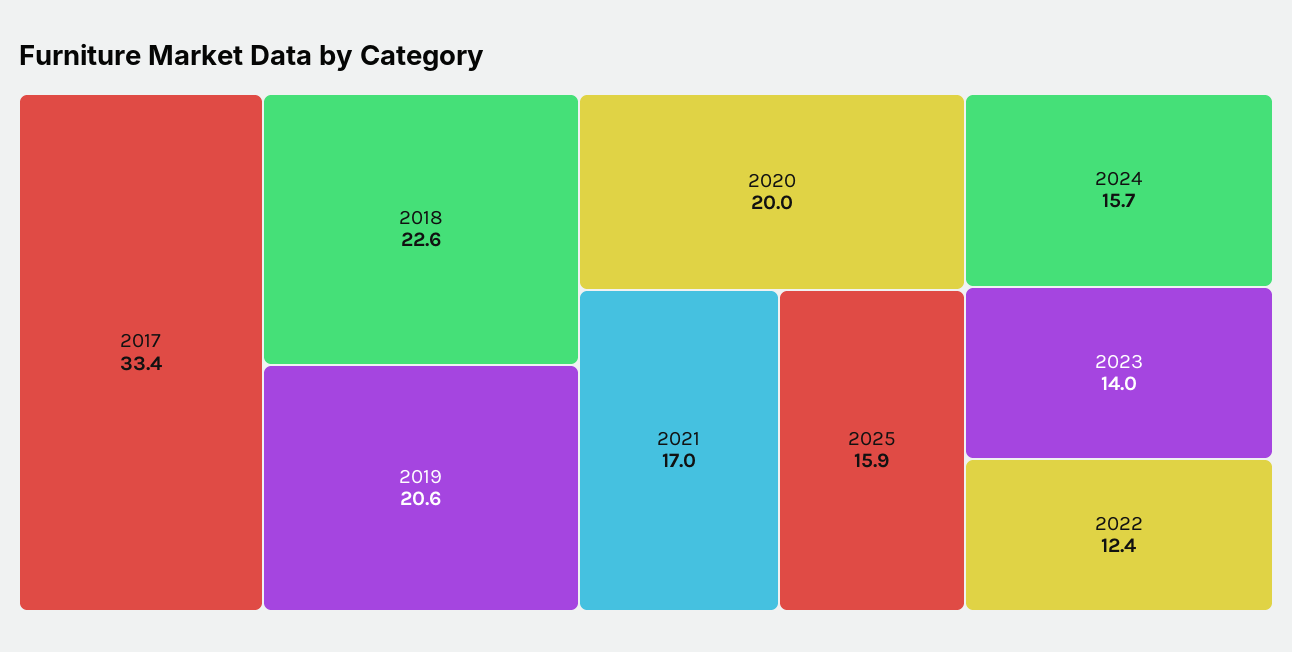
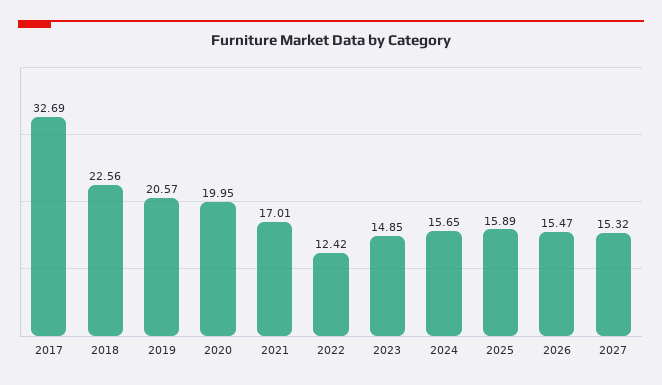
2017: 33.4 -> 32.69
2023: 14 -> 14.85
2026: none -> 15.47
2027: none -> 15.32

